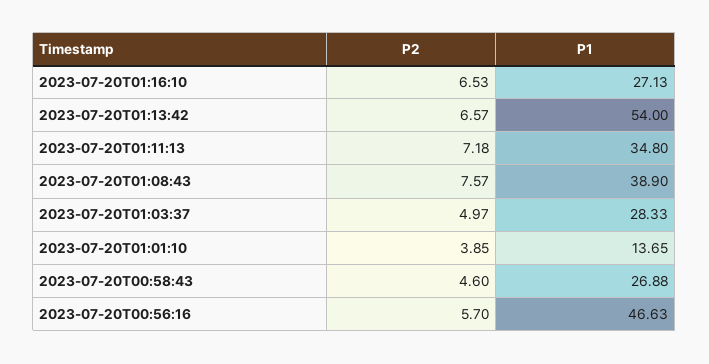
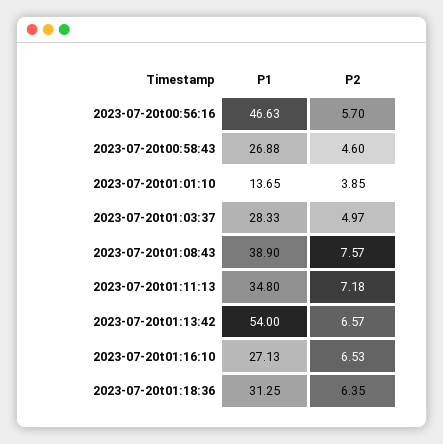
P1, 2023-07-20t01:18:36: none -> 31.25
P2, 2023-07-20t01:18:36: none -> 6.35

